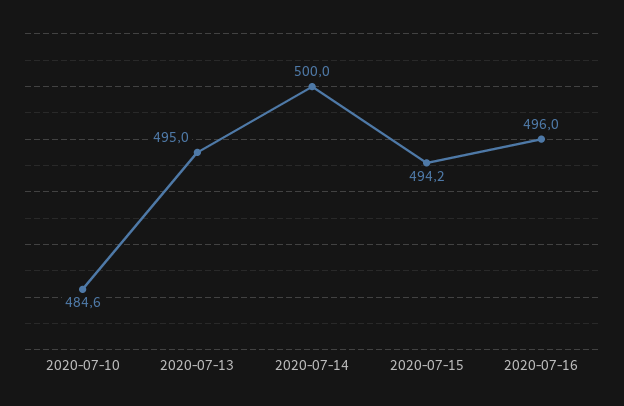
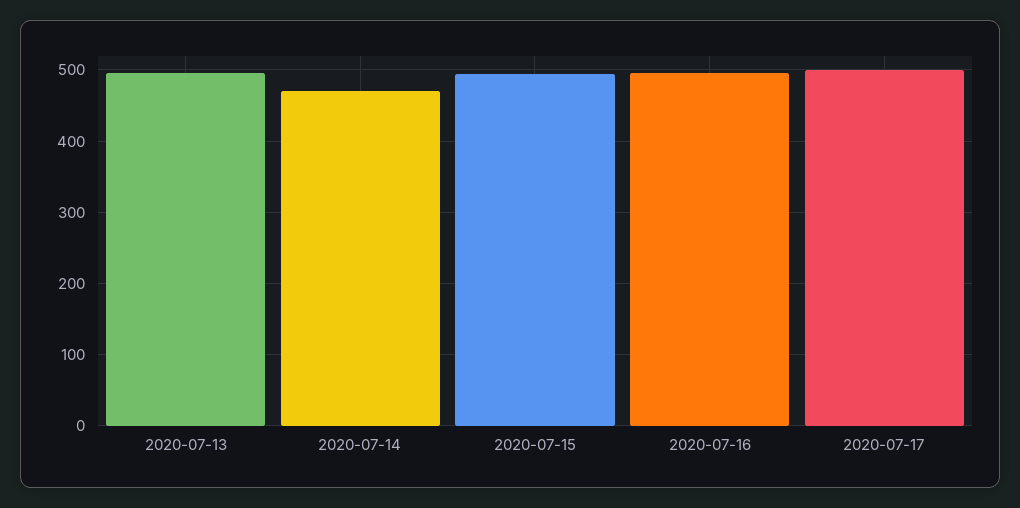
2020-07-10: 484.6 -> none
2020-07-14: 500 -> 470
2020-07-17: none -> 500

